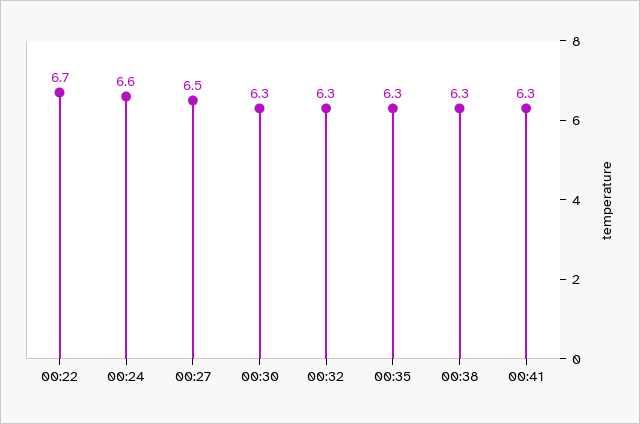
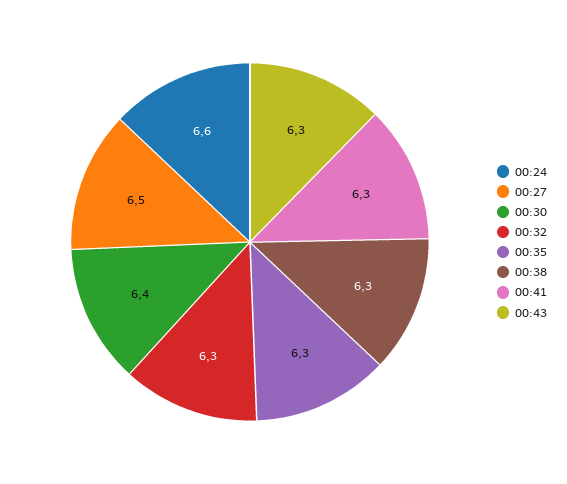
00:22: 6.7 -> none
00:30: 6.3 -> 6.4
00:43: none -> 6.3

